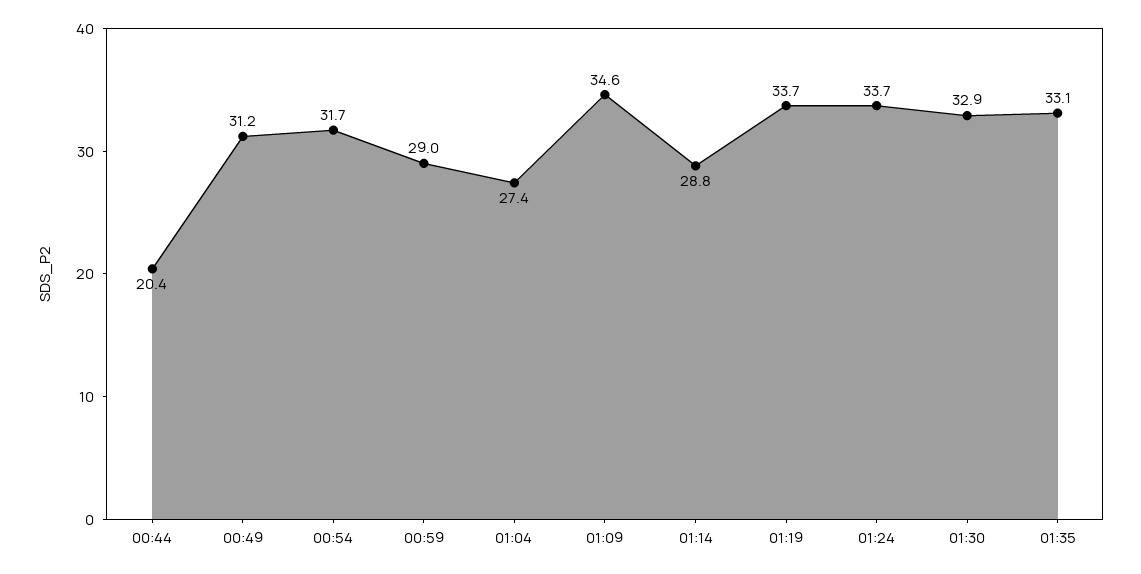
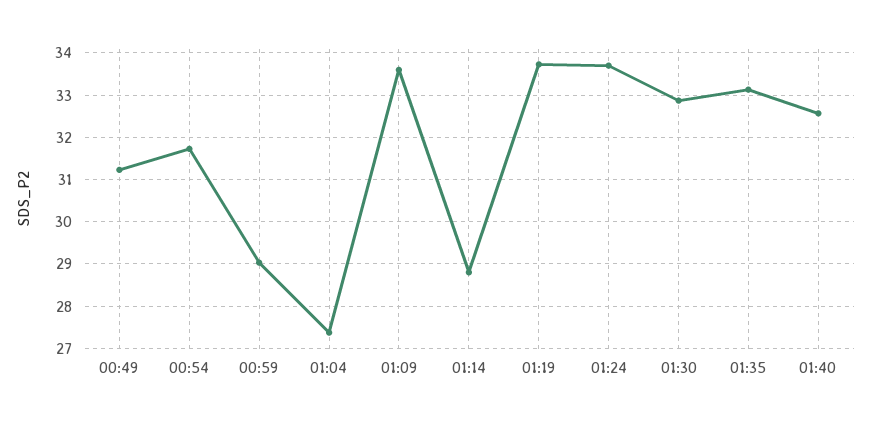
00:44: 20.4 -> none
01:09: 34.6 -> 33.6
01:40: none -> 32.6

